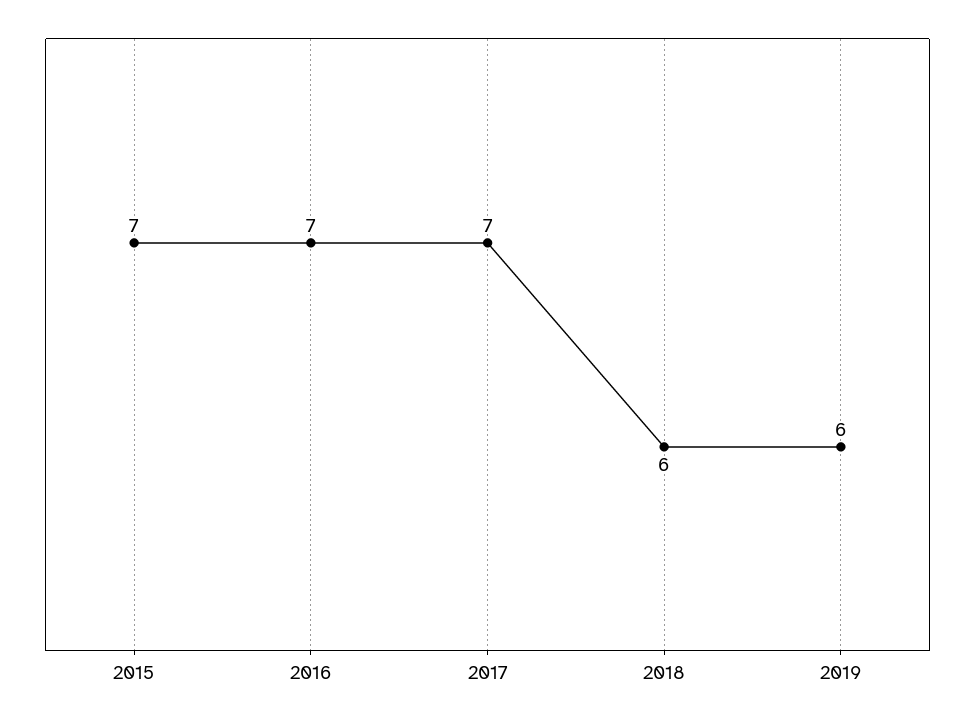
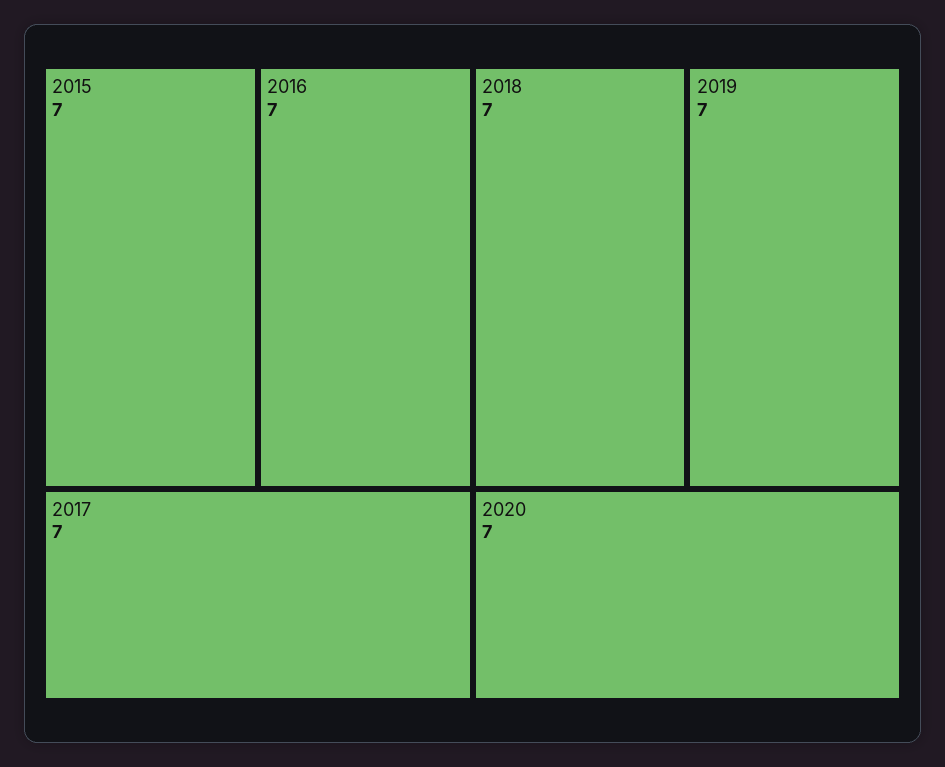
2018: 6 -> 7
2019: 6 -> 7
2020: none -> 7

